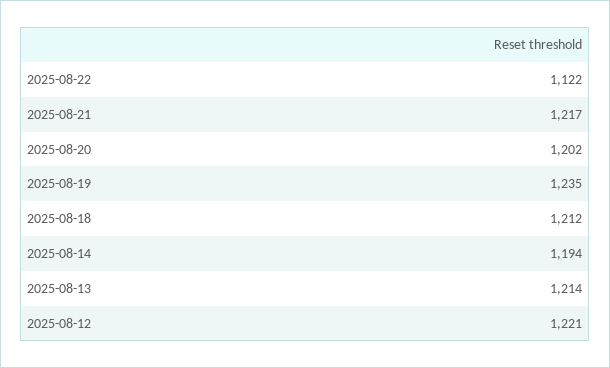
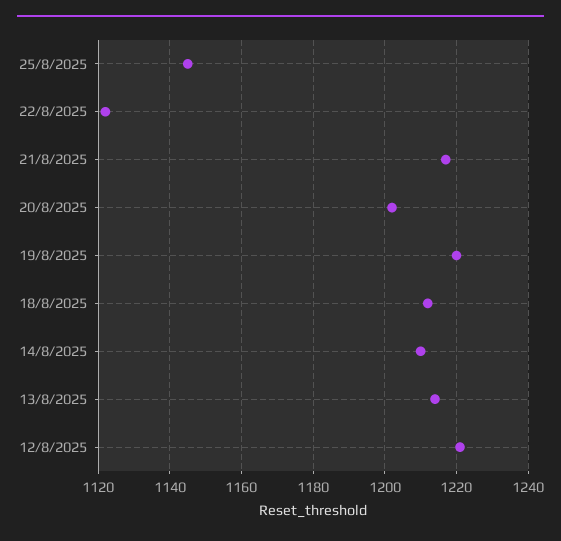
2025-08-19: 1235 -> 1220
2025-08-14: 1194 -> 1210
25/8/2025: none -> 1145

